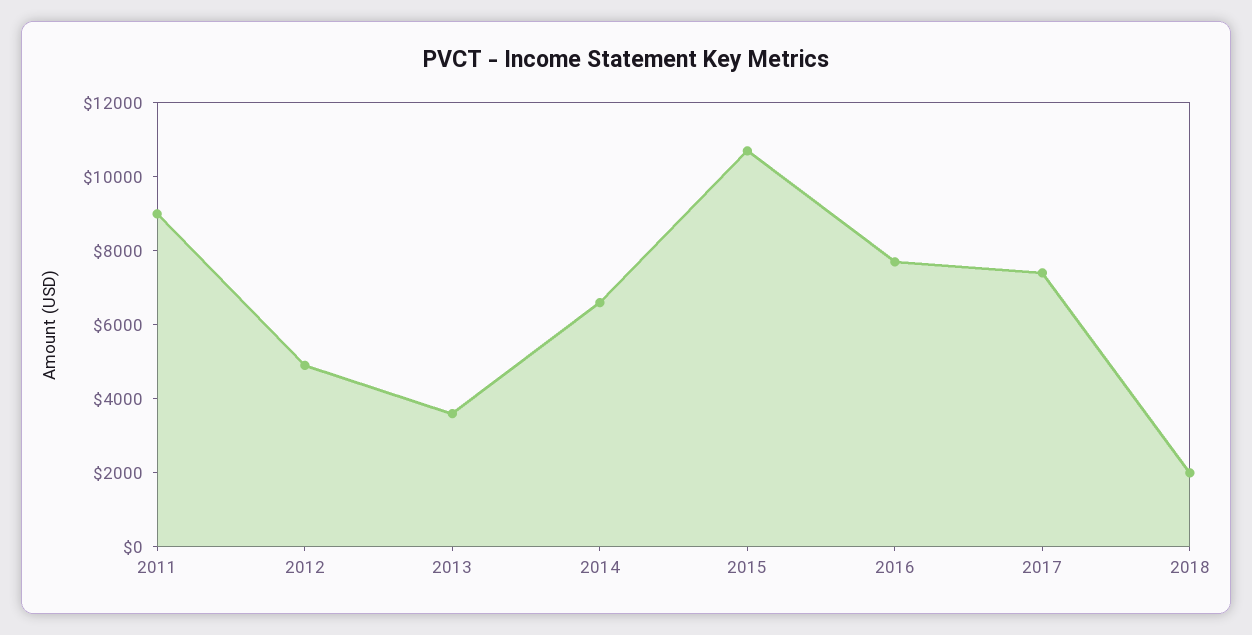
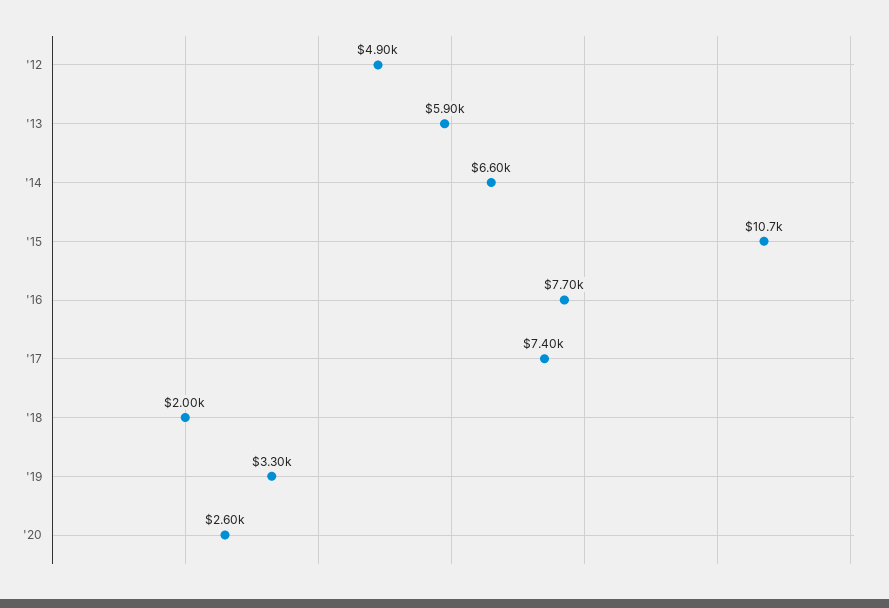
2011: 9000 -> none
2013: 3500 -> 5900
'19: none -> 3300
'20: none -> 2600

